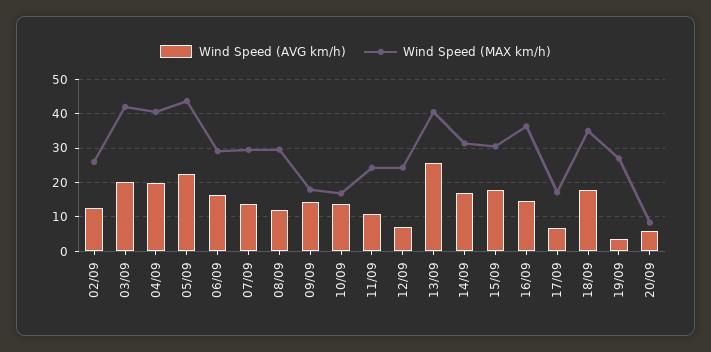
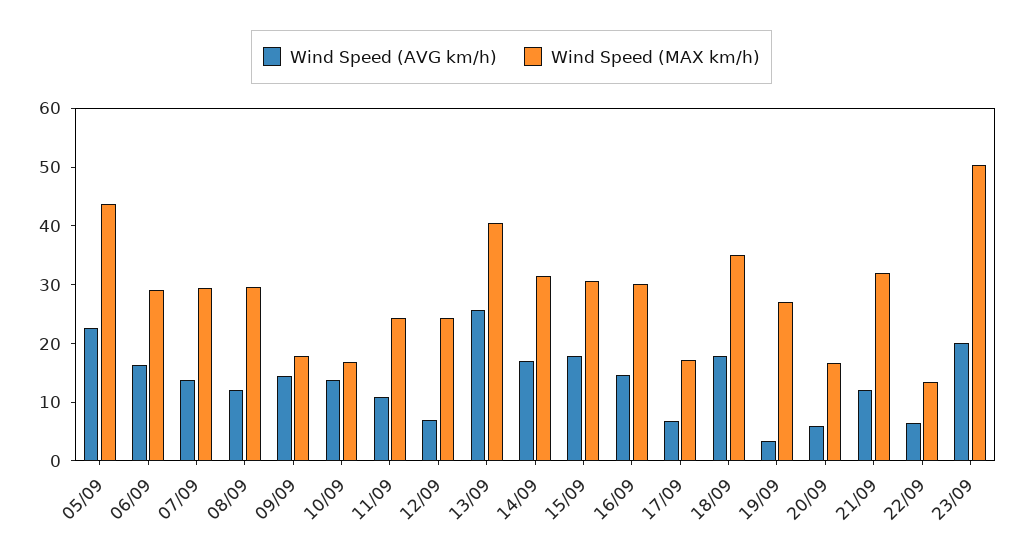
Wind Speed (AVG km/h), 02/09: 12 -> none
Wind Speed (MAX km/h), 02/09: 26 -> none
Wind Speed (AVG km/h), 03/09: 20 -> none
Wind Speed (MAX km/h), 03/09: 42 -> none
Wind Speed (AVG km/h), 04/09: 20 -> none
Wind Speed (MAX km/h), 04/09: 40 -> none
Wind Speed (MAX km/h), 16/09: 36 -> 30
Wind Speed (MAX km/h), 20/09: 8 -> 16
Wind Speed (AVG km/h), 21/09: none -> 12
Wind Speed (MAX km/h), 21/09: none -> 32
Wind Speed (AVG km/h), 22/09: none -> 6
Wind Speed (MAX km/h), 22/09: none -> 14
Wind Speed (AVG km/h), 23/09: none -> 20
Wind Speed (MAX km/h), 23/09: none -> 50

